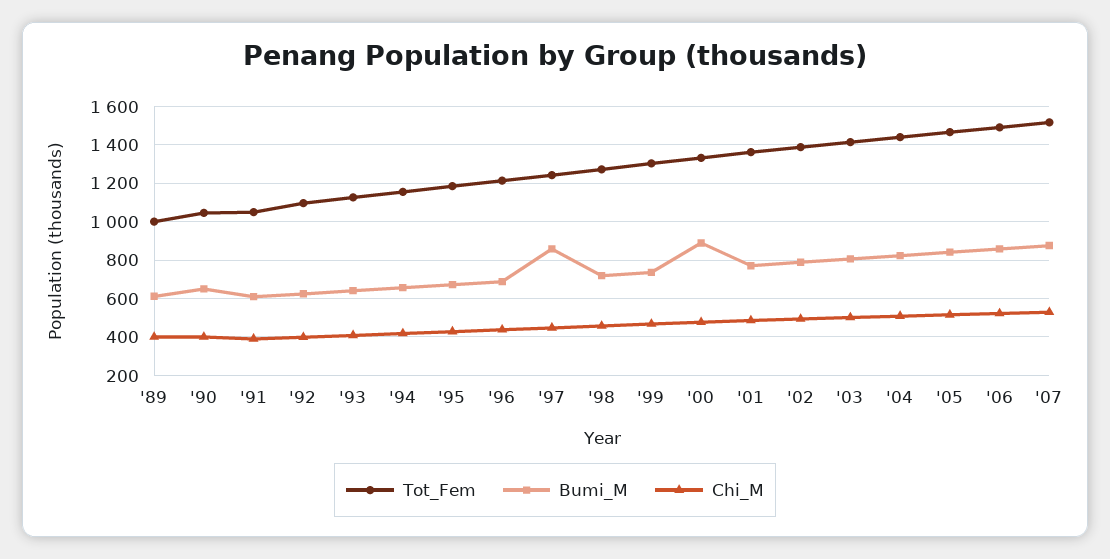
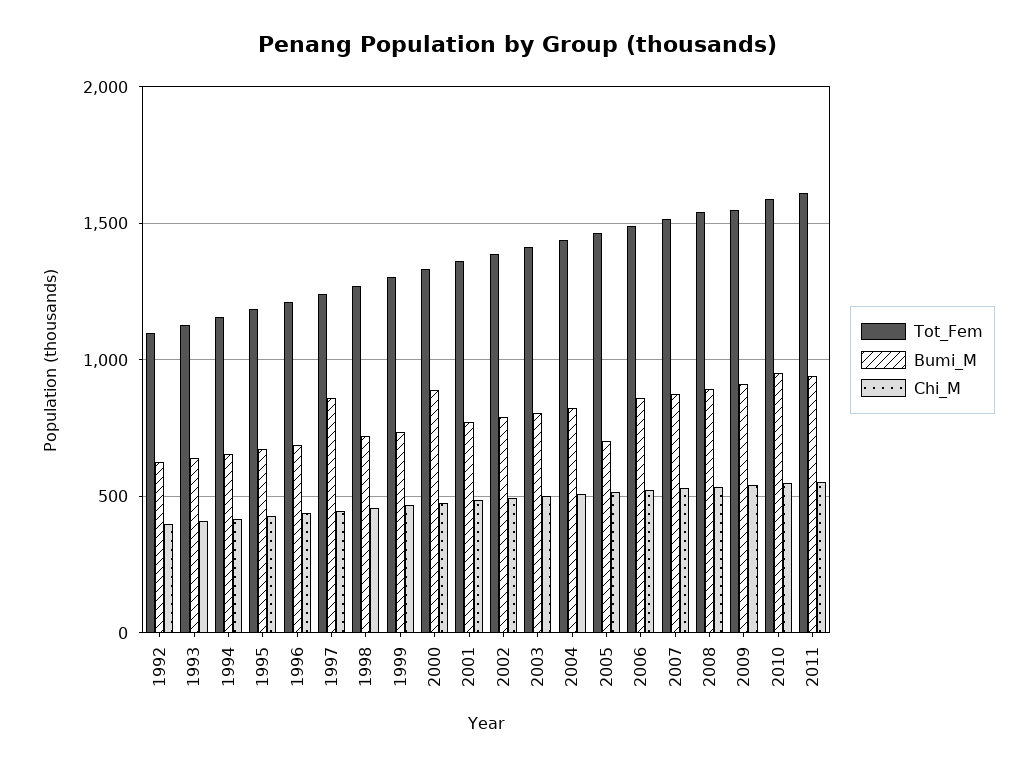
Tot_Fem, '89: 1000 -> none
Bumi_M, '89: 600 -> none
Chi_M, '89: 400 -> none
Tot_Fem, '90: 1050 -> none
Bumi_M, '90: 650 -> none
Chi_M, '90: 400 -> none
Tot_Fem, '91: 1050 -> none
Bumi_M, '91: 600 -> none
Chi_M, '91: 400 -> none
Bumi_M, '05: 850 -> 700
Tot_Fem, 2008: none -> 1550
Bumi_M, 2008: none -> 900
Chi_M, 2008: none -> 550
Tot_Fem, 2009: none -> 1550
Bumi_M, 2009: none -> 900
Chi_M, 2009: none -> 550
Tot_Fem, 2010: none -> 1600
Bumi_M, 2010: none -> 950
Chi_M, 2010: none -> 550
Tot_Fem, 2011: none -> 1600
Bumi_M, 2011: none -> 950
Chi_M, 2011: none -> 550

